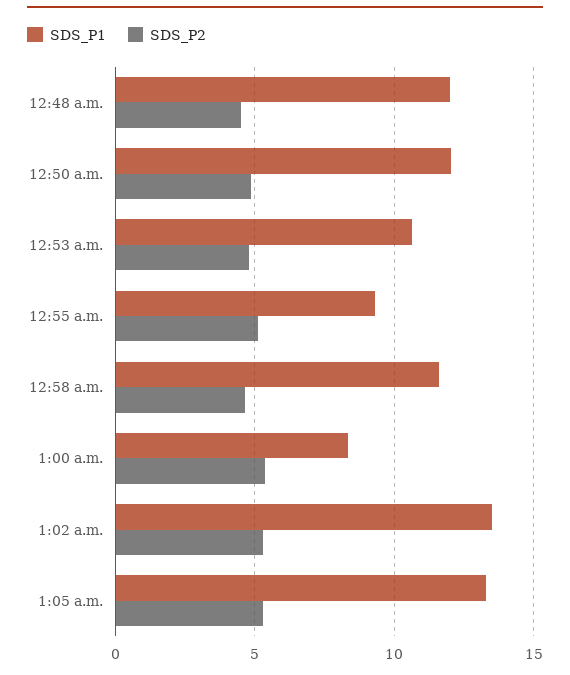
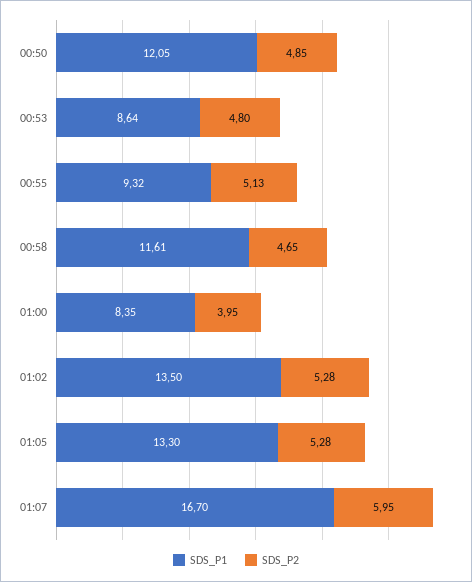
SDS_P1, 12:48 a.m.: 12 -> none
SDS_P2, 12:48 a.m.: 4.5 -> none
SDS_P1, 12:53 a.m.: 10.5 -> 8.64
SDS_P2, 1:00 a.m.: 5.5 -> 3.95
SDS_P1, 01:07: none -> 16.7
SDS_P2, 01:07: none -> 5.95

